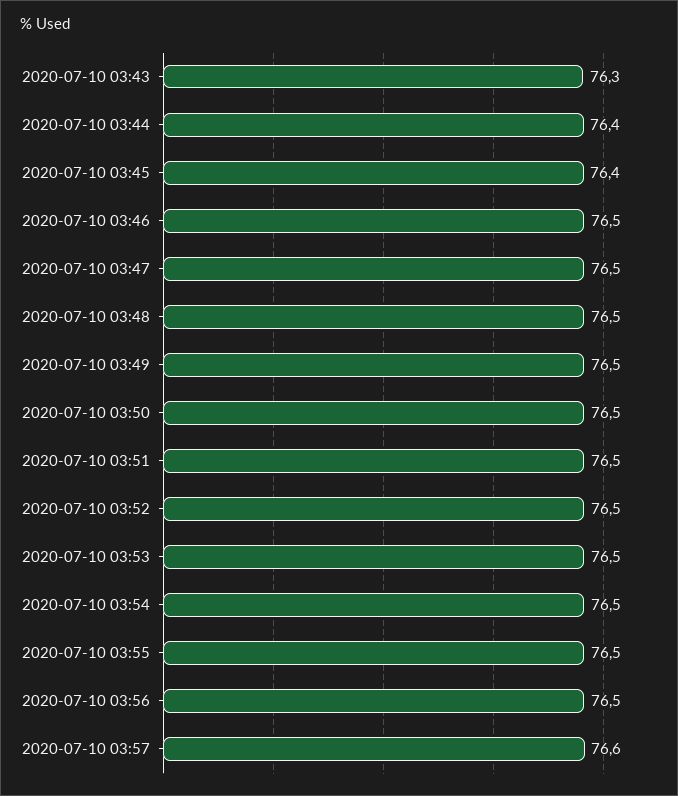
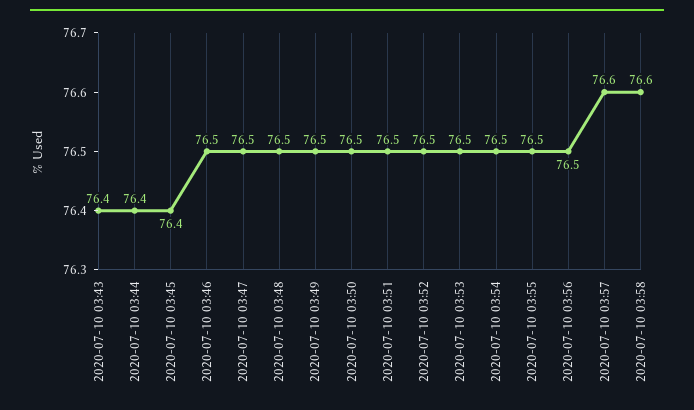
2020-07-10 03:43: 76.3 -> 76.4
2020-07-10 03:58: none -> 76.6

